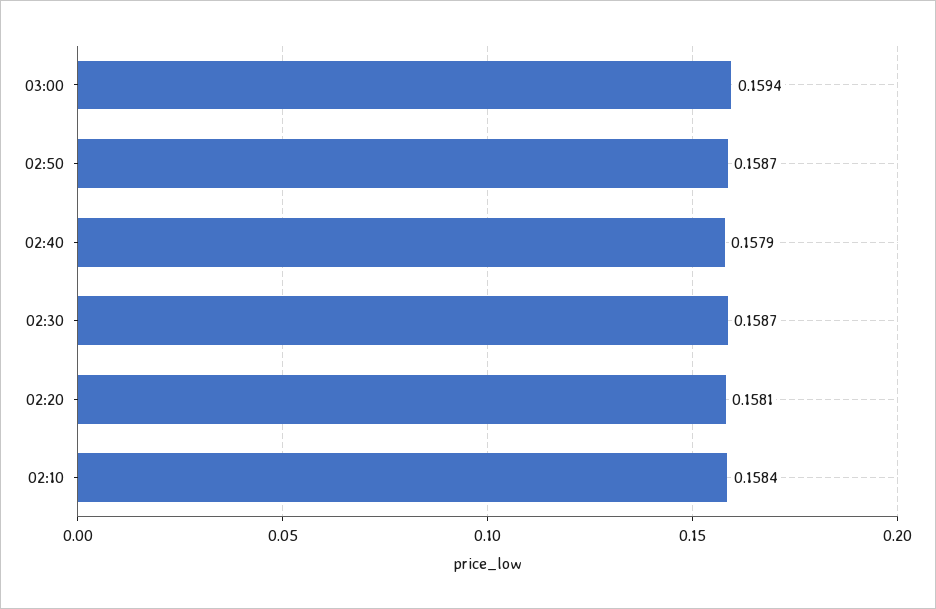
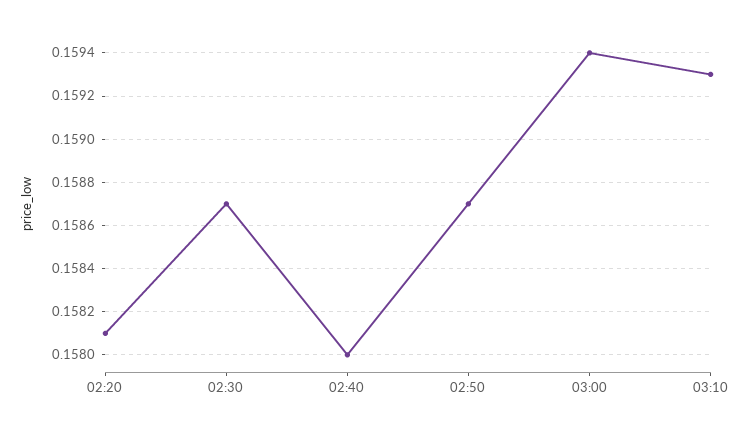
02:40: 0.1579 -> 0.158
02:10: 0.1584 -> none
03:10: none -> 0.1593

